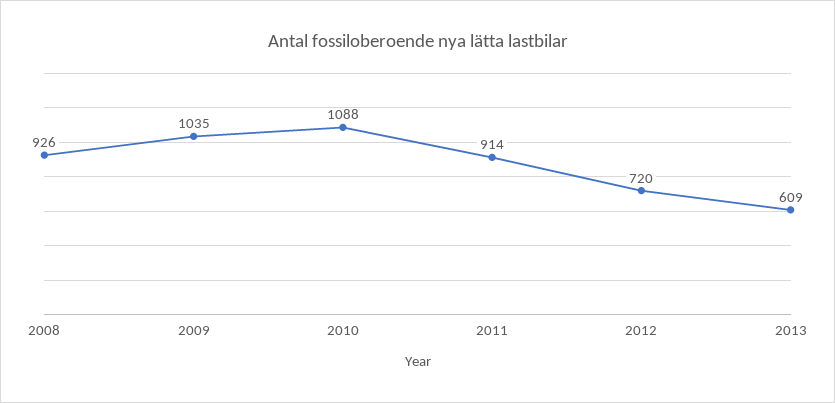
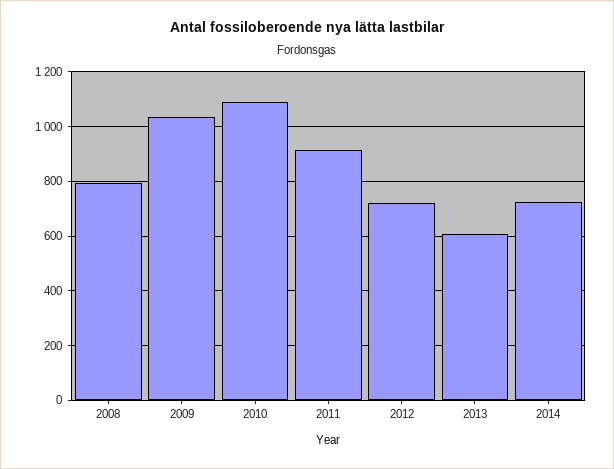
2008: 926 -> 800
2014: none -> 725

